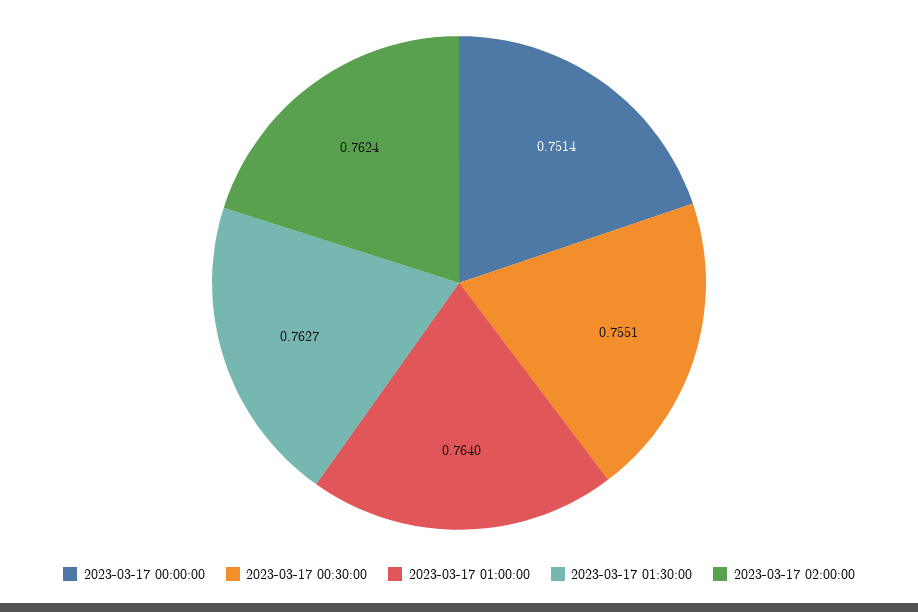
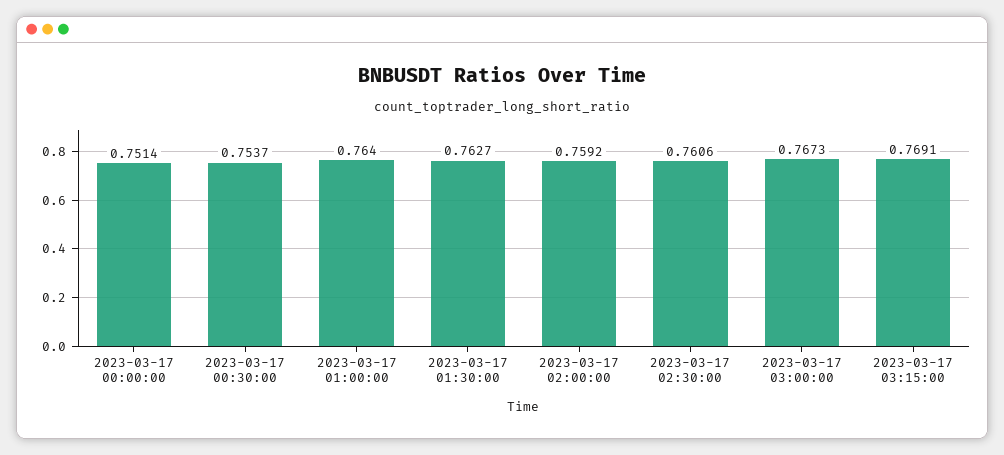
2023-03-17 00:30:00: 0.7551 -> 0.7537
2023-03-17 02:00:00: 0.7624 -> 0.7592
2023-03-17 02:30:00: none -> 0.7606
2023-03-17 03:00:00: none -> 0.7673
2023-03-17 03:15:00: none -> 0.7691

